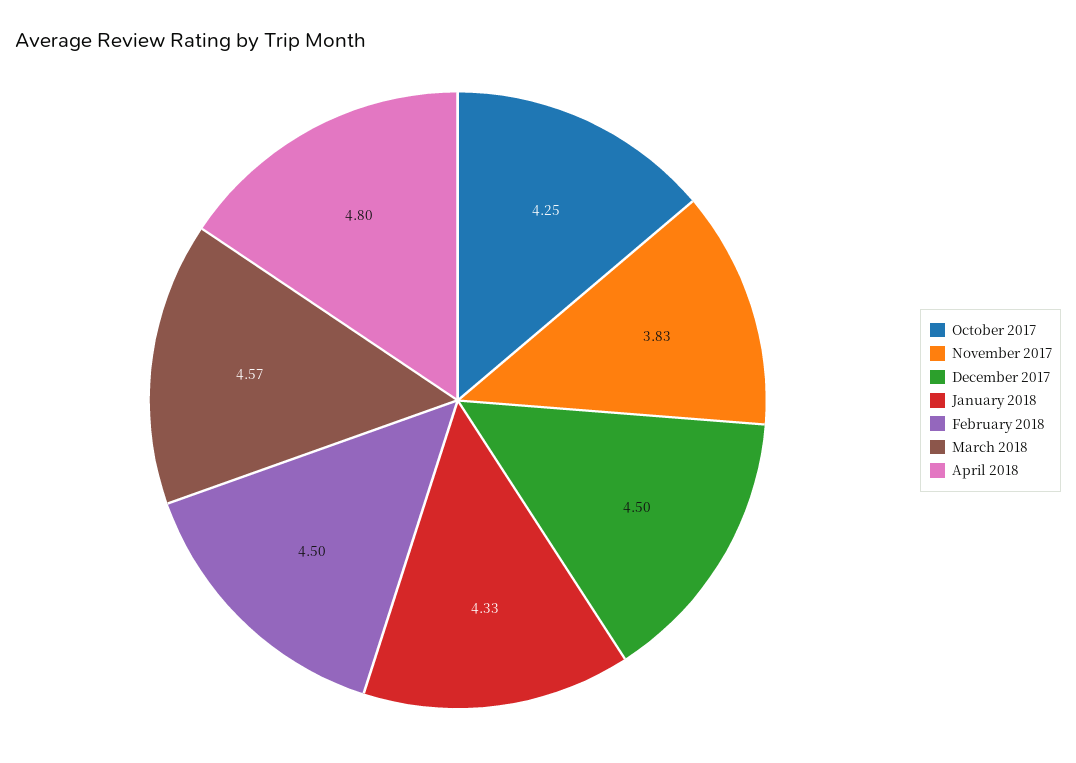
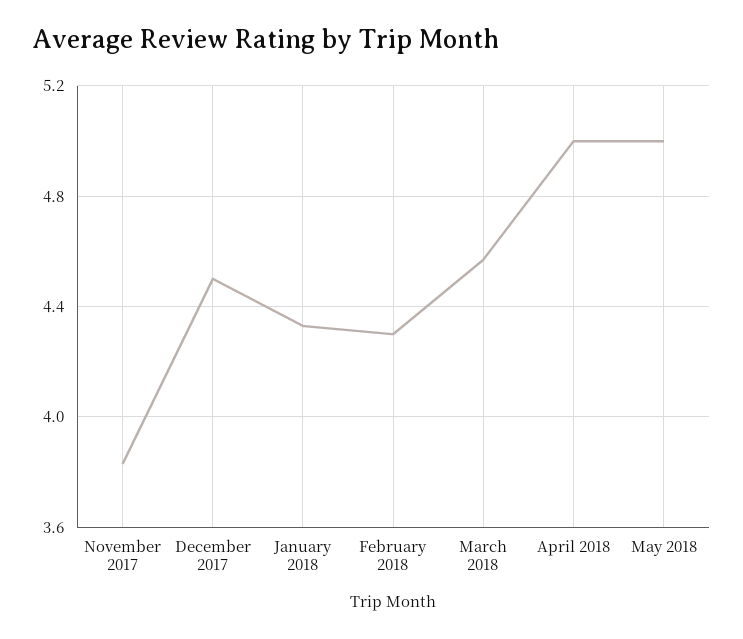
October 2017: 4.25 -> none
February 2018: 4.5 -> 4.3
April 2018: 4.8 -> 5
May 2018: none -> 5

